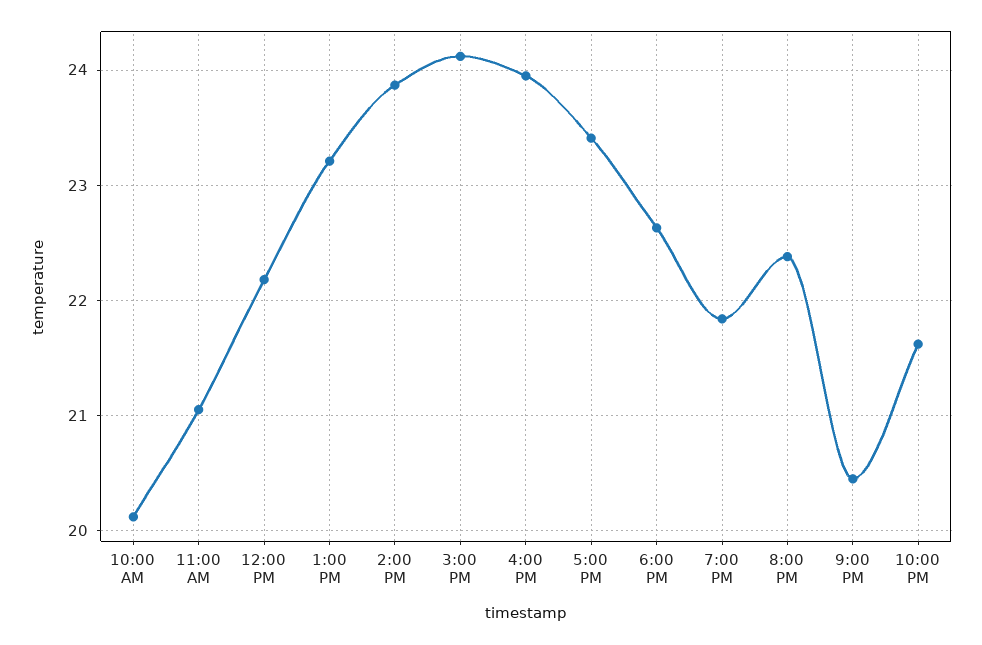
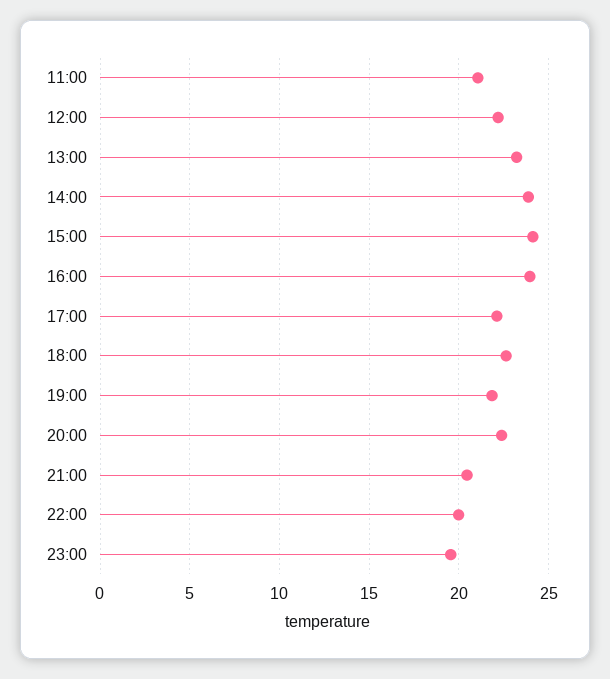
10:00 AM: 20.1 -> none
5:00 PM: 23.4 -> 22
10:00 PM: 21.6 -> 20
23:00: none -> 19.5

